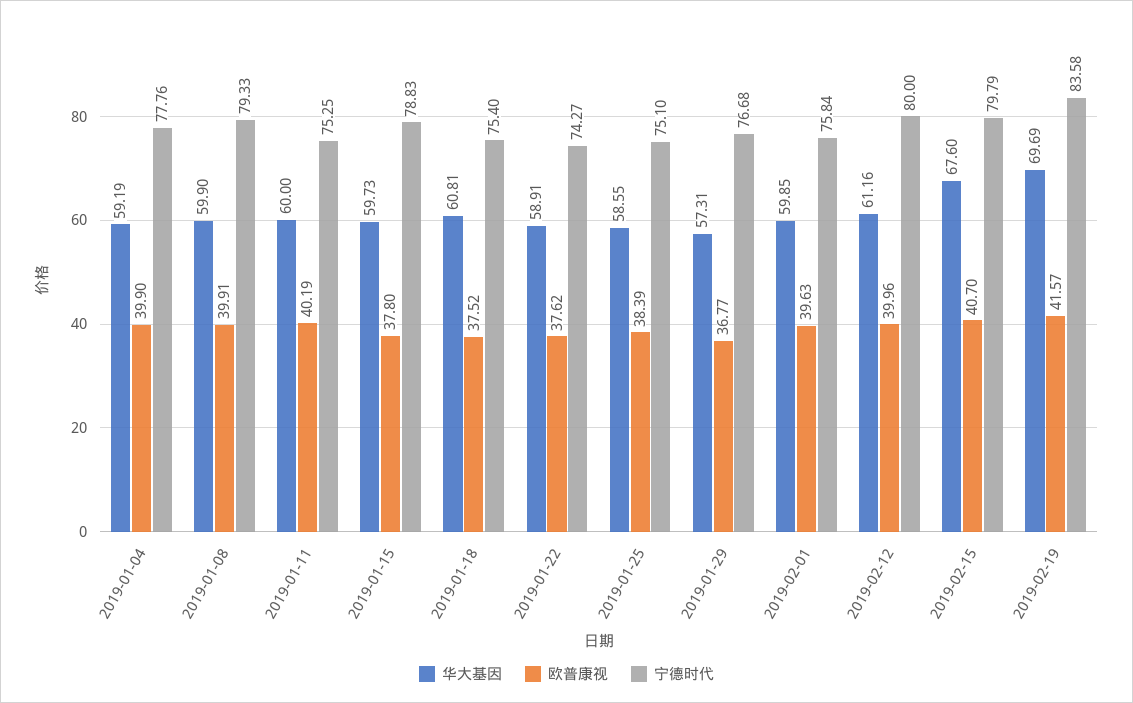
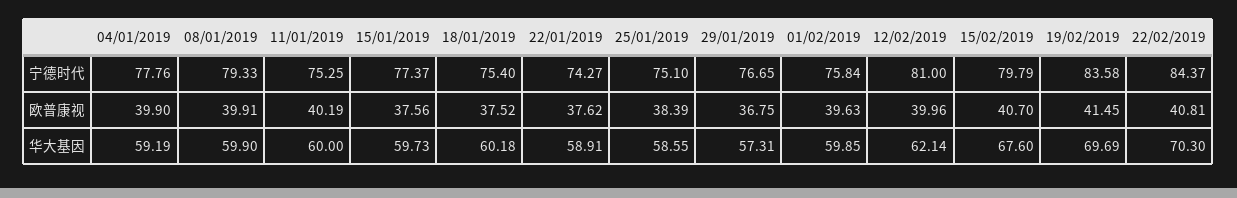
欧普康视, 2019-01-15: 37.8 -> 37.56
宁德时代, 2019-01-15: 78.83 -> 77.37
华大基因, 2019-01-18: 60.81 -> 60.18
欧普康视, 2019-01-29: 36.77 -> 36.75
宁德时代, 2019-01-29: 76.68 -> 76.65
华大基因, 2019-02-12: 61.16 -> 62.14
宁德时代, 2019-02-12: 80 -> 81
欧普康视, 2019-02-19: 41.57 -> 41.45
宁德时代, 22/02/2019: none -> 84.37
欧普康视, 22/02/2019: none -> 40.81
华大基因, 22/02/2019: none -> 70.3

